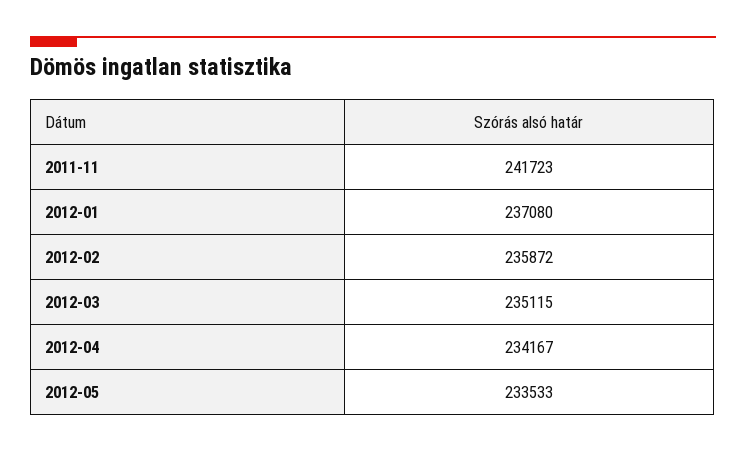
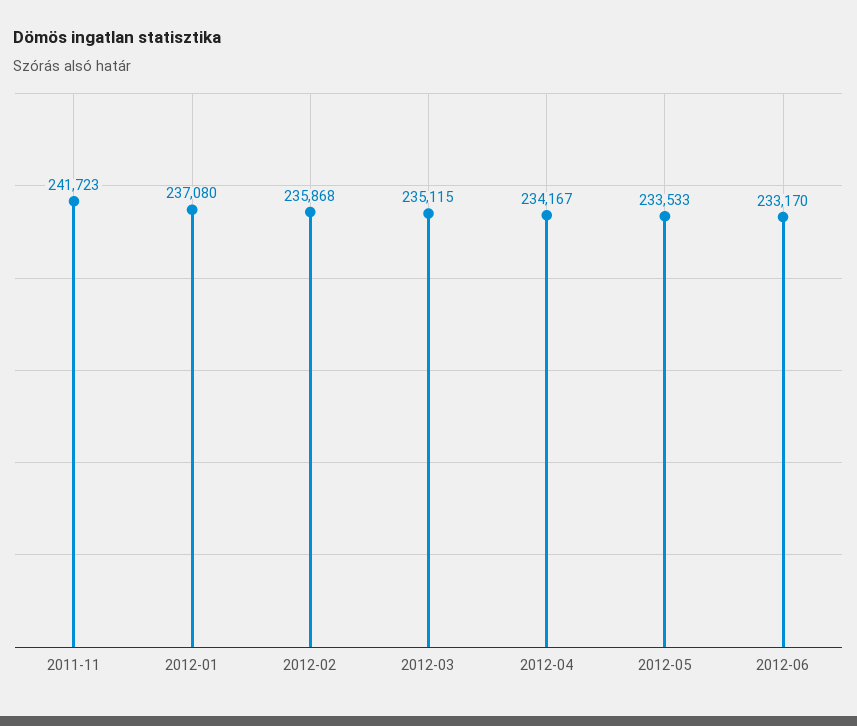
2012-02: 235872 -> 235868
2012-06: none -> 233170

